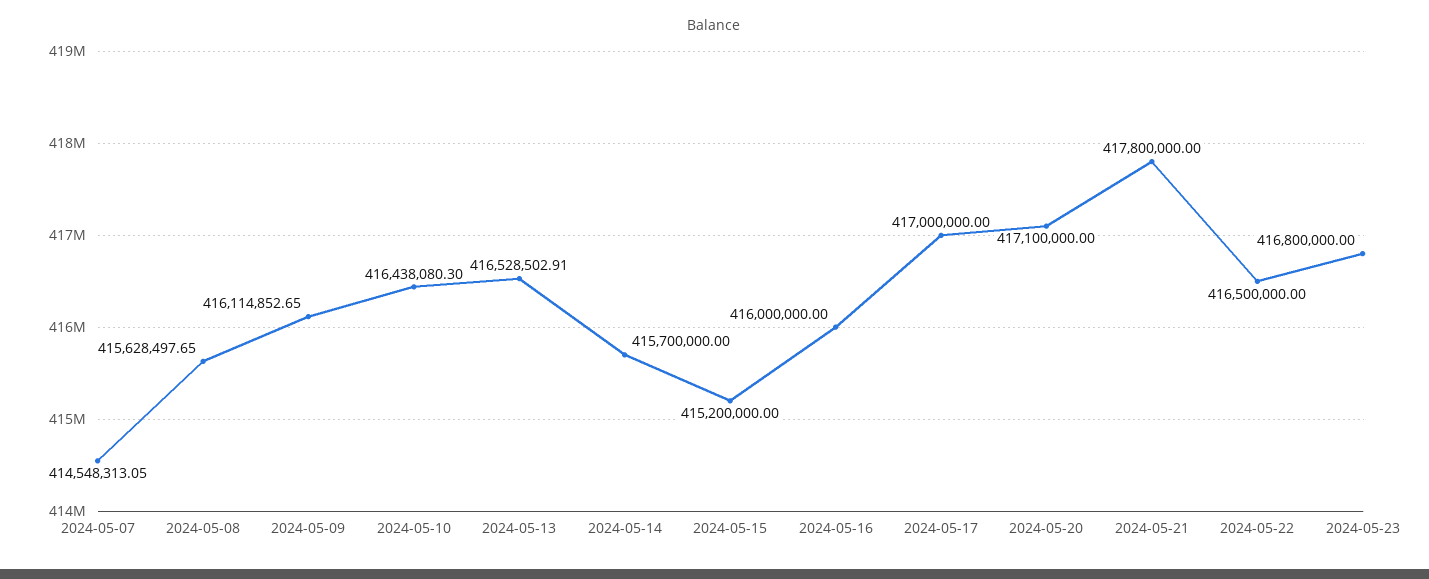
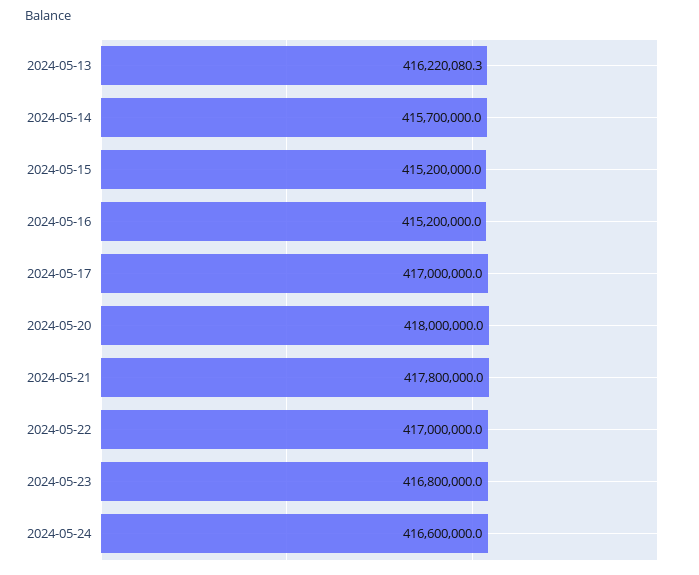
2024-05-07: 414548313.05 -> none
2024-05-08: 415628497.65 -> none
2024-05-09: 416114852.65 -> none
2024-05-10: 416438080.3 -> none
2024-05-13: 416528502.91 -> 416220080.3
2024-05-16: 416000000 -> 415200000
2024-05-20: 417100000 -> 418000000
2024-05-22: 416500000 -> 417000000
2024-05-24: none -> 416600000

